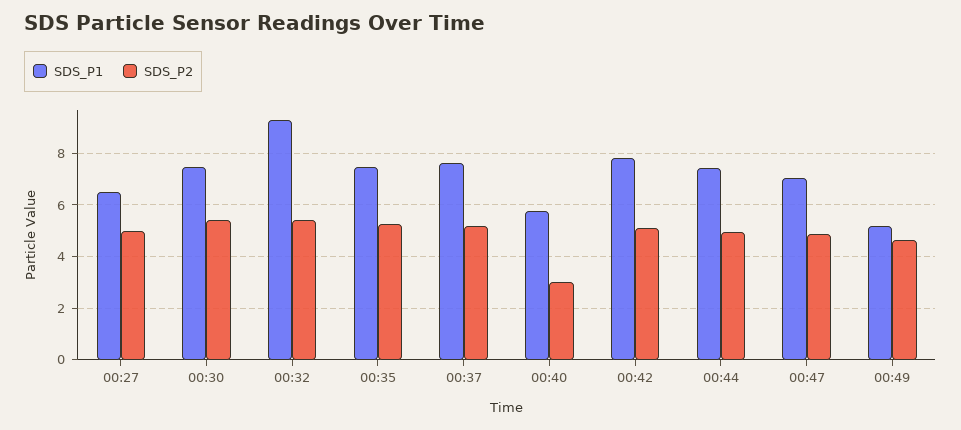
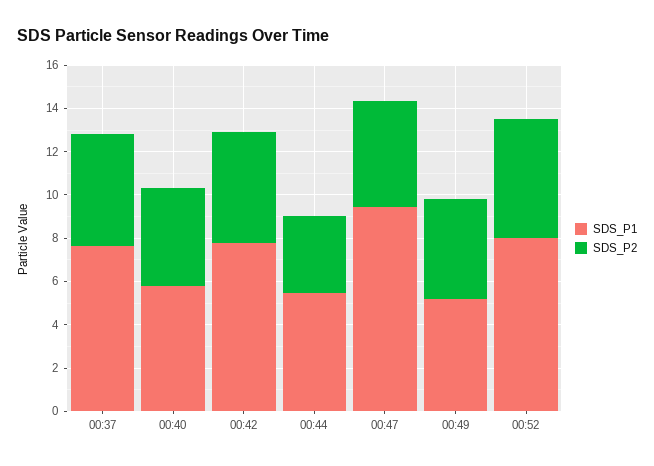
SDS_P1, 00:27: 6.5 -> none
SDS_P2, 00:27: 5 -> none
SDS_P1, 00:30: 7.5 -> none
SDS_P2, 00:30: 5.5 -> none
SDS_P1, 00:32: 9.25 -> none
SDS_P2, 00:32: 5.5 -> none
SDS_P1, 00:35: 7.5 -> none
SDS_P2, 00:35: 5.25 -> none
SDS_P2, 00:40: 3 -> 4.5
SDS_P1, 00:44: 7.5 -> 5.5
SDS_P2, 00:44: 5 -> 3.5
SDS_P1, 00:47: 7 -> 9.5
SDS_P1, 00:52: none -> 8
SDS_P2, 00:52: none -> 5.5

